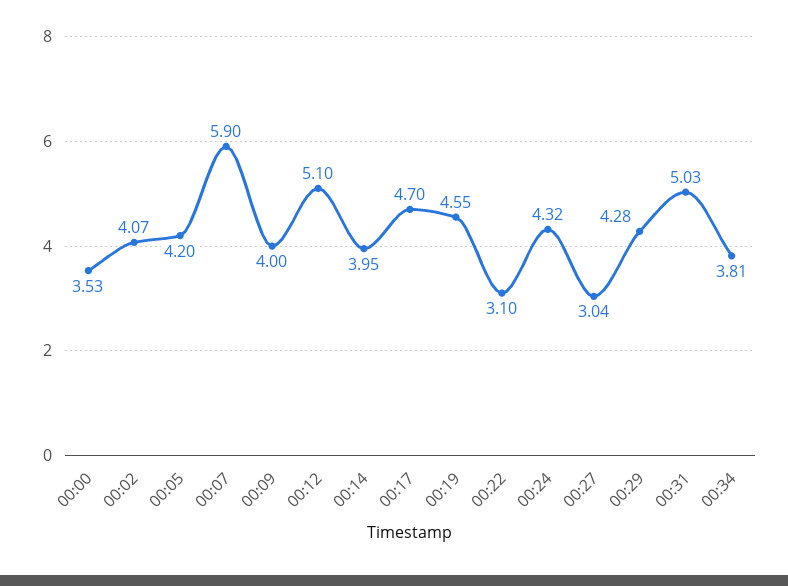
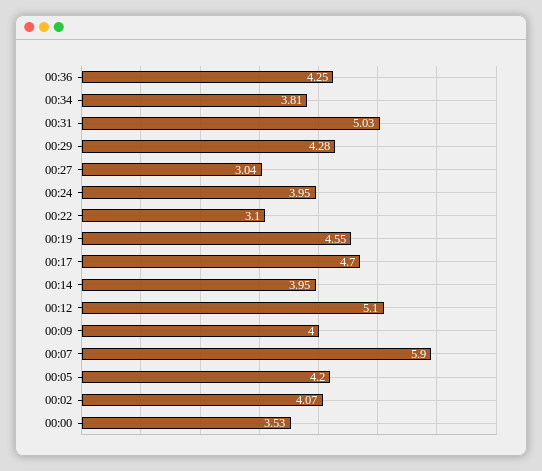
00:24: 4.32 -> 3.95
00:36: none -> 4.25

